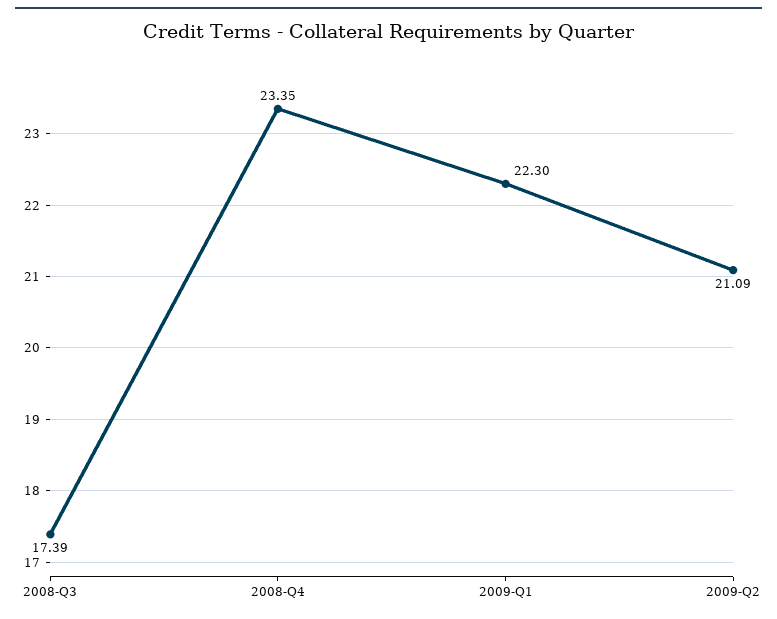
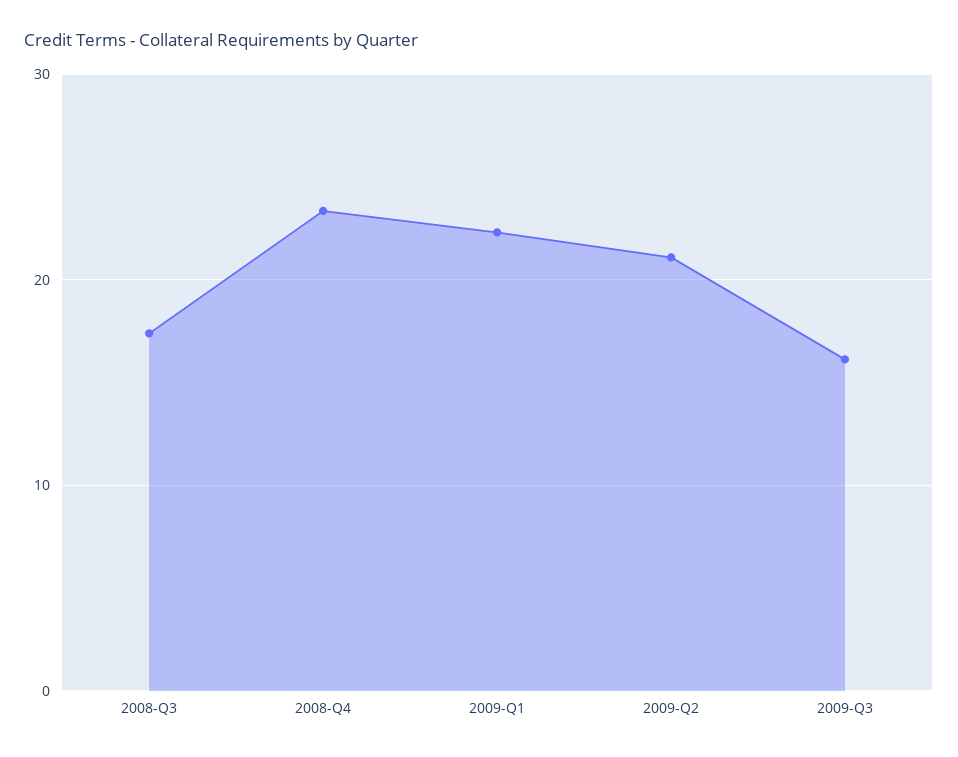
2009-Q3: none -> 16

